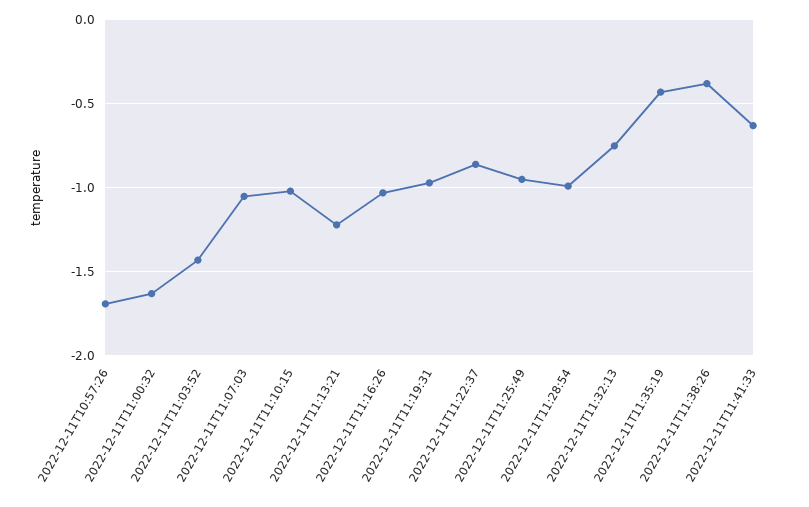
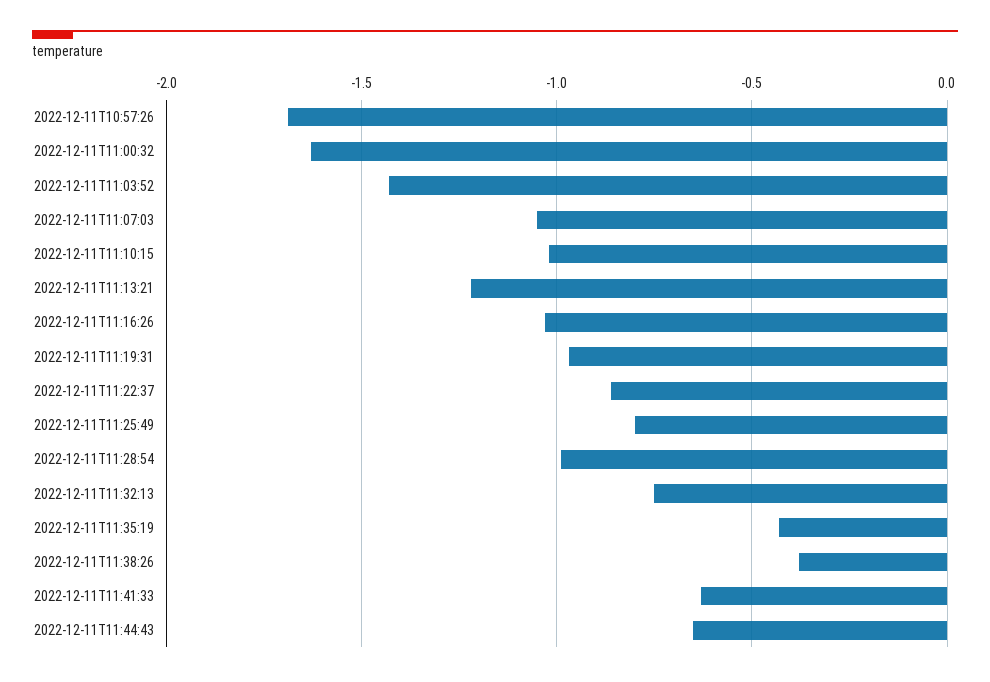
2022-12-11T11:25:49: -0.95 -> -0.8
2022-12-11T11:44:43: none -> -0.65

